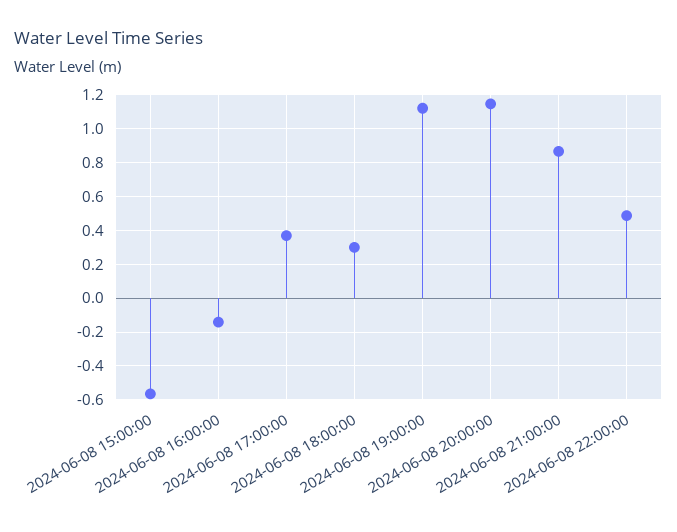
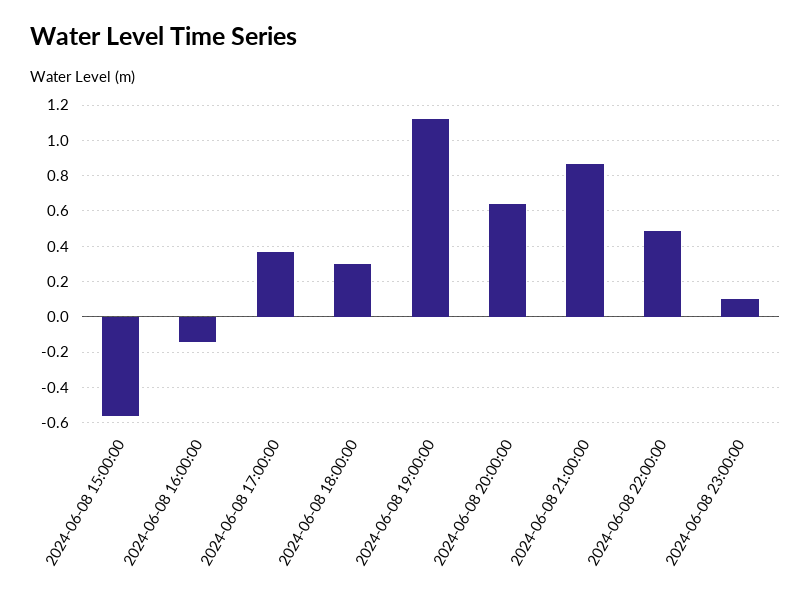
2024-06-08 20:00:00: 1.15 -> 0.65
2024-06-08 23:00:00: none -> 0.1

